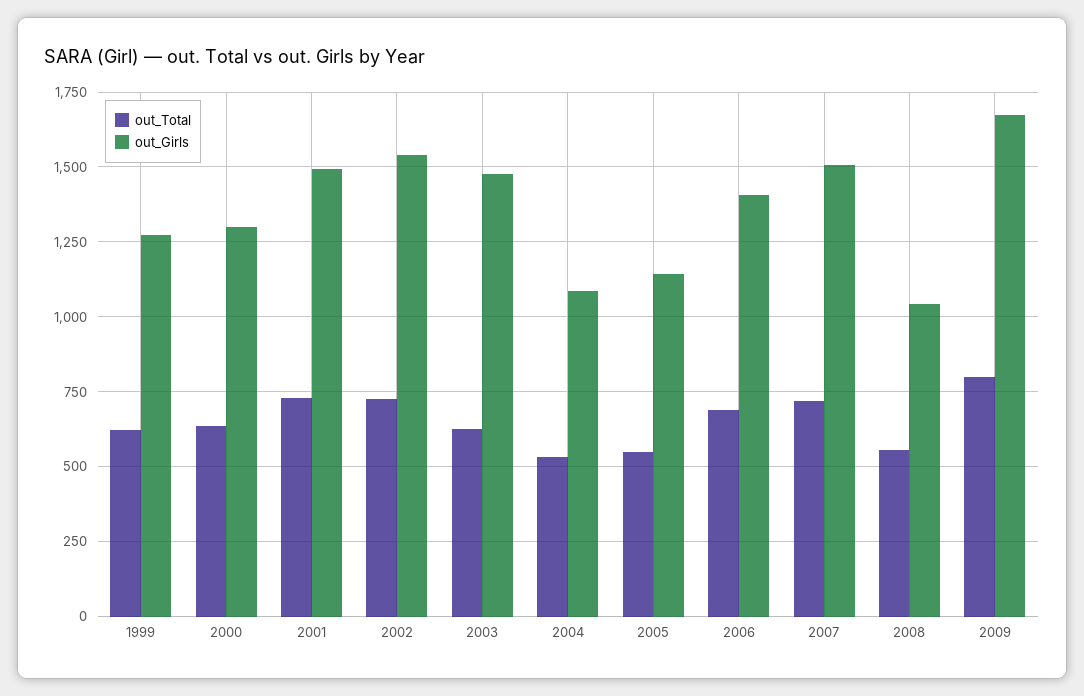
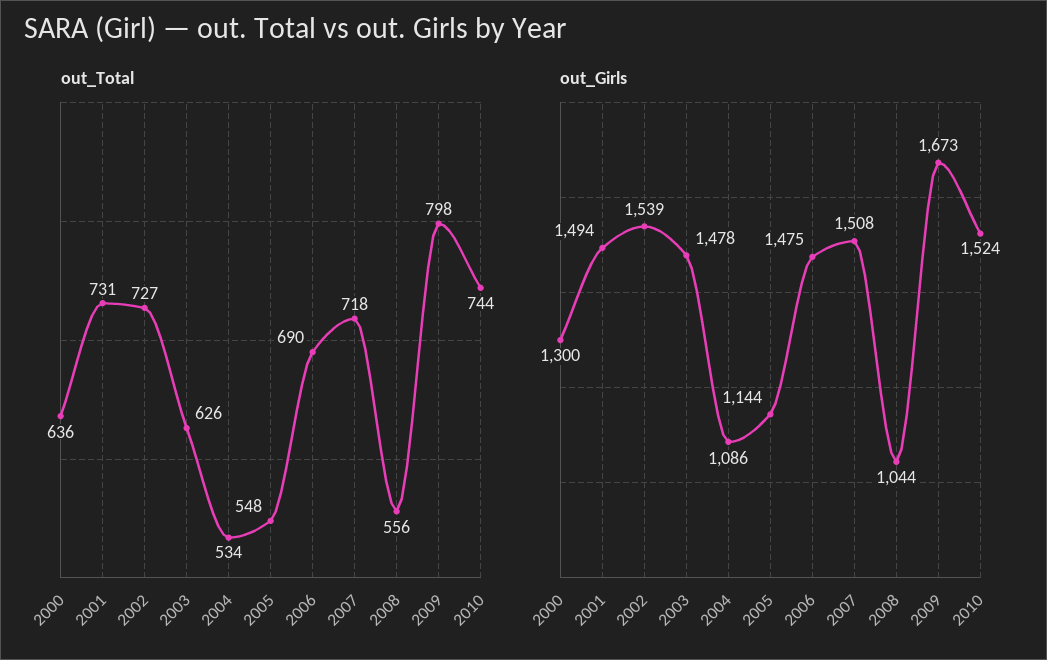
out_Total, 1999: 625 -> none
out_Girls, 1999: 1275 -> none
out_Girls, 2006: 1400 -> 1475
out_Total, 2010: none -> 744
out_Girls, 2010: none -> 1524

